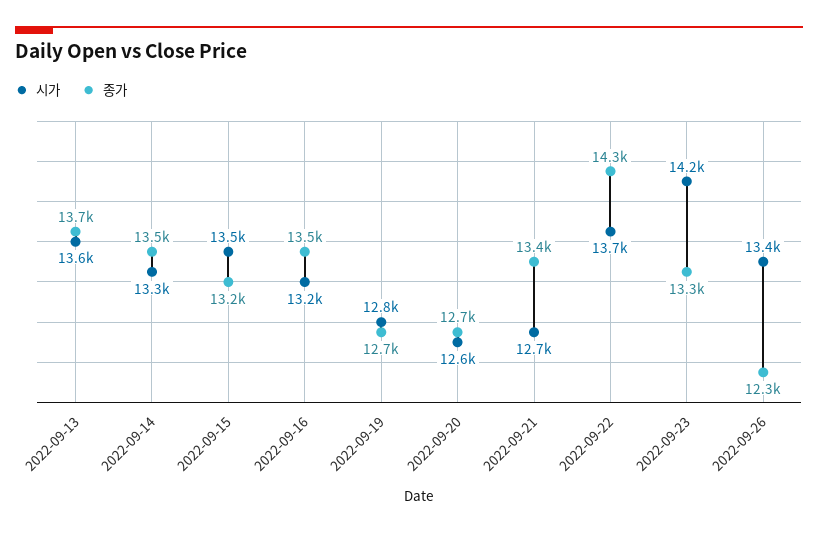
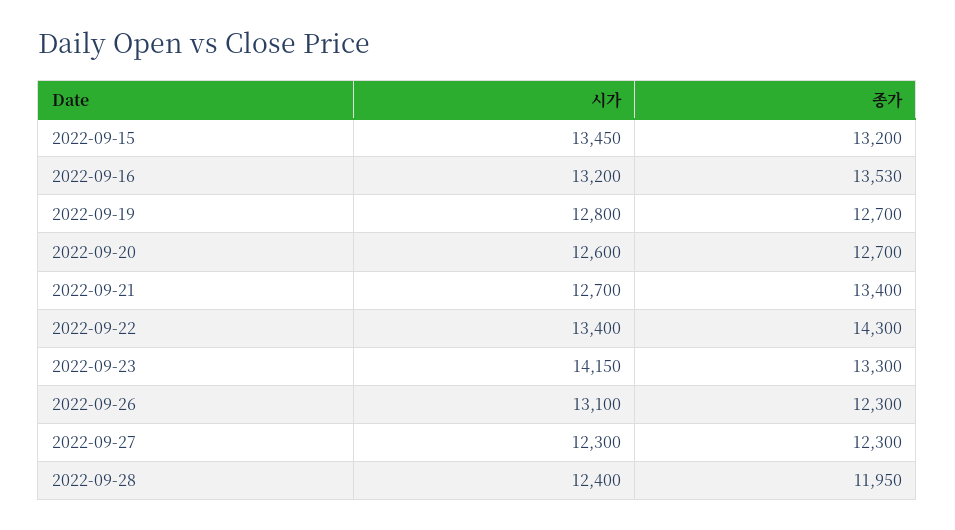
시가, 2022-09-13: 13600 -> none
종가, 2022-09-13: 13700 -> none
시가, 2022-09-14: 13300 -> none
종가, 2022-09-14: 13500 -> none
시가, 2022-09-22: 13700 -> 13400
시가, 2022-09-26: 13400 -> 13100
시가, 2022-09-27: none -> 12300
종가, 2022-09-27: none -> 12300
시가, 2022-09-28: none -> 12400
종가, 2022-09-28: none -> 11950

